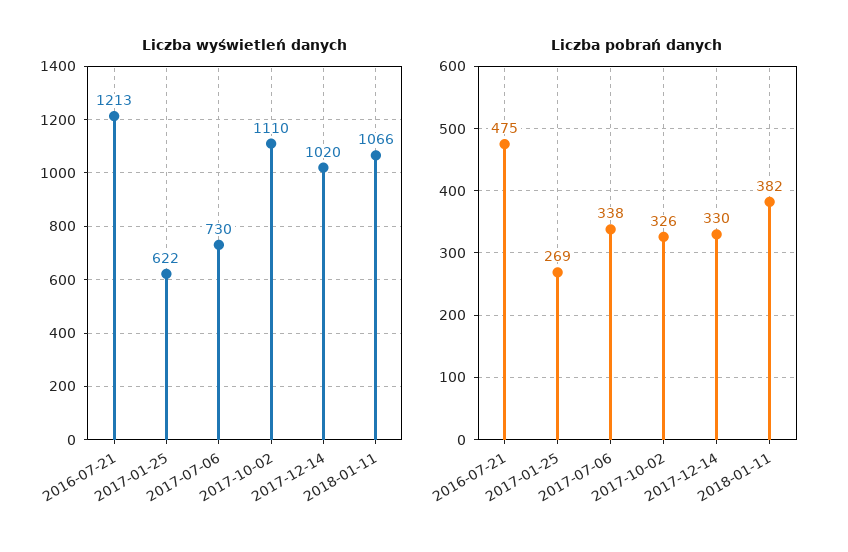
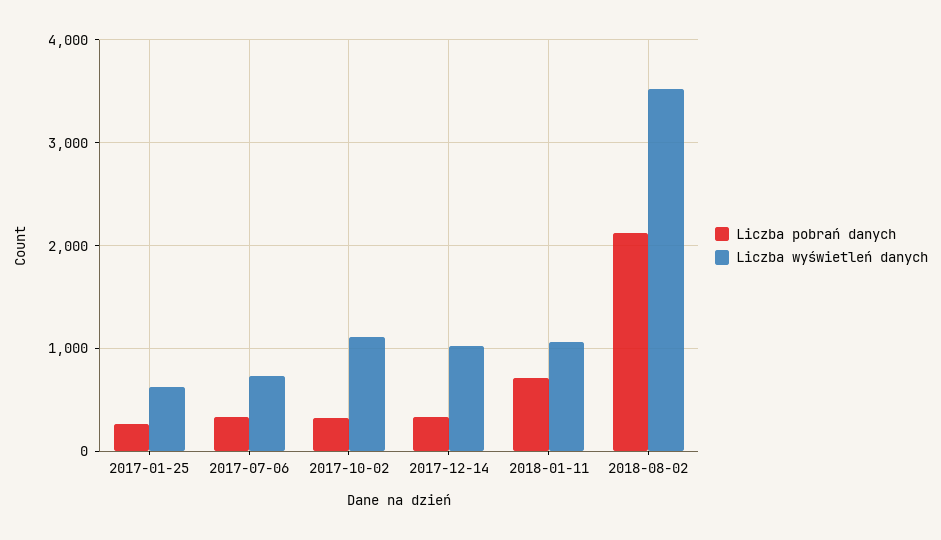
Liczba wyświetleń danych, 2016-07-21: 1213 -> none
Liczba pobrań danych, 2016-07-21: 475 -> none
Liczba pobrań danych, 2018-01-11: 382 -> 700
Liczba pobrań danych, 2018-08-02: none -> 2100
Liczba wyświetleń danych, 2018-08-02: none -> 3500

